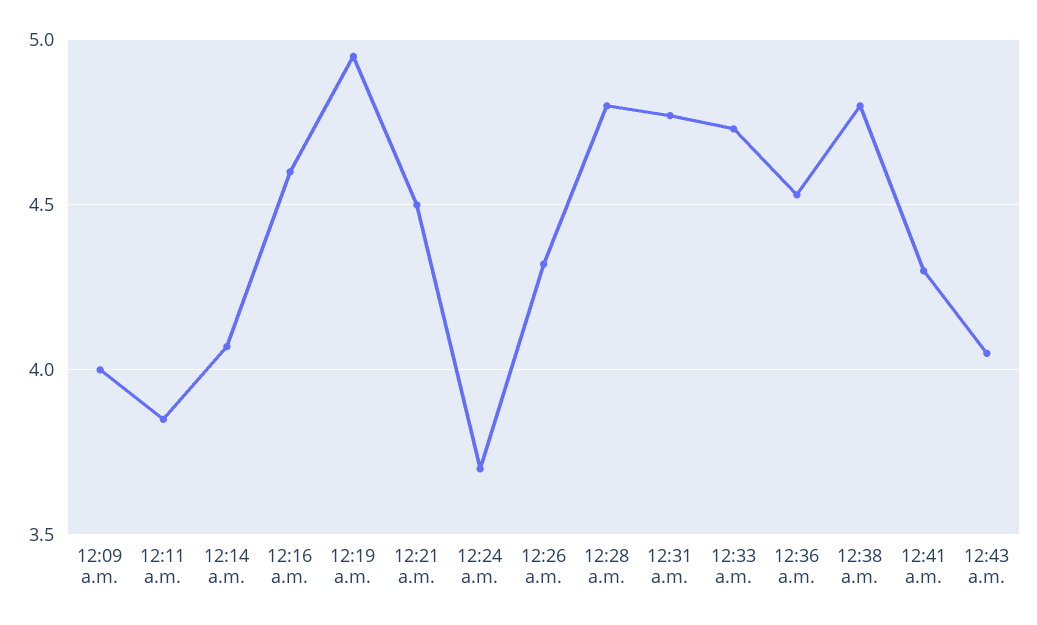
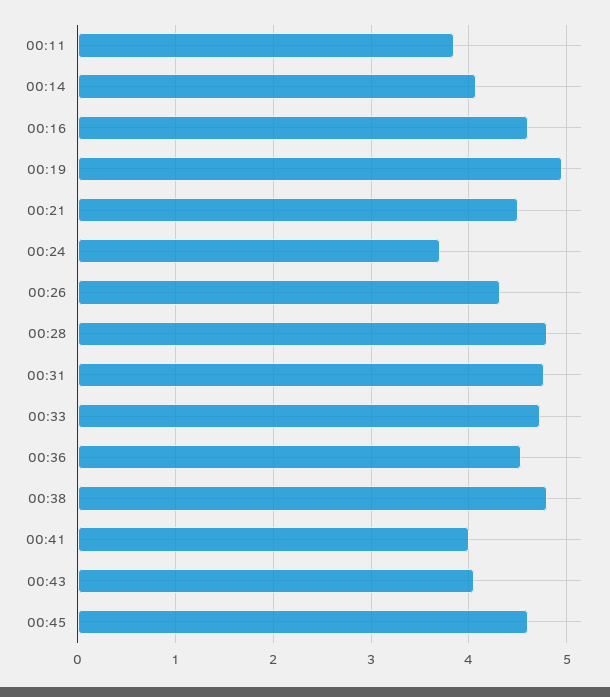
12:09 a.m.: 4 -> none
12:41 a.m.: 4.3 -> 4
00:45: none -> 4.6

